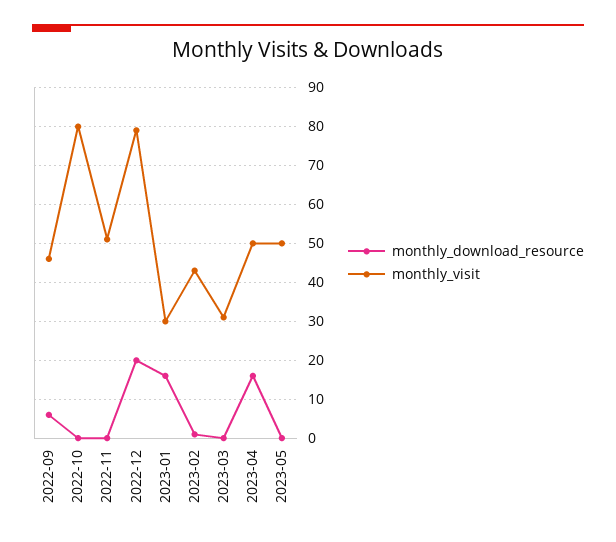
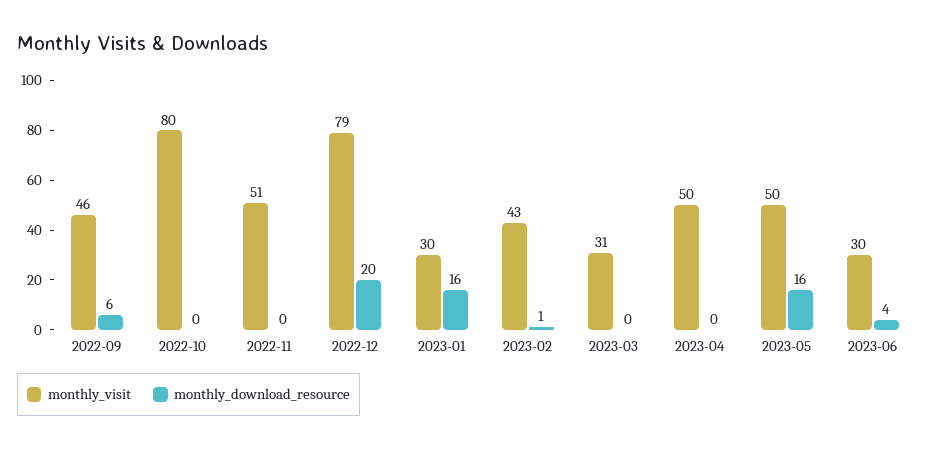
monthly_download_resource, 2023-04: 15 -> 0
monthly_download_resource, 2023-05: 0 -> 16
monthly_visit, 2023-06: none -> 30
monthly_download_resource, 2023-06: none -> 4

